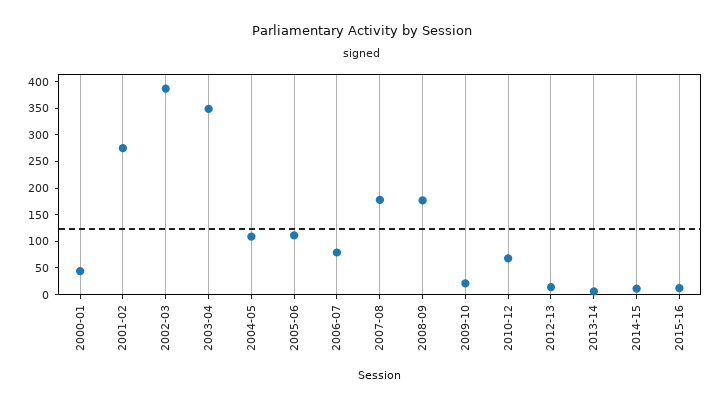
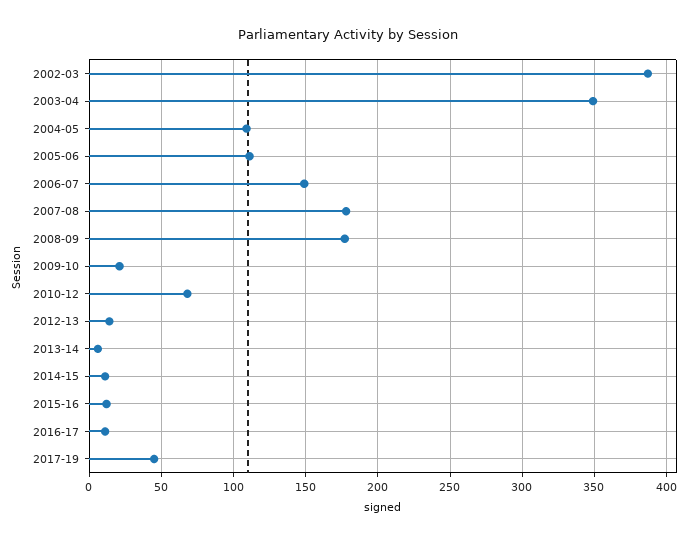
2000-01: 50 -> none
2001-02: 275 -> none
2006-07: 75 -> 150
2016-17: none -> 10
2017-19: none -> 45

